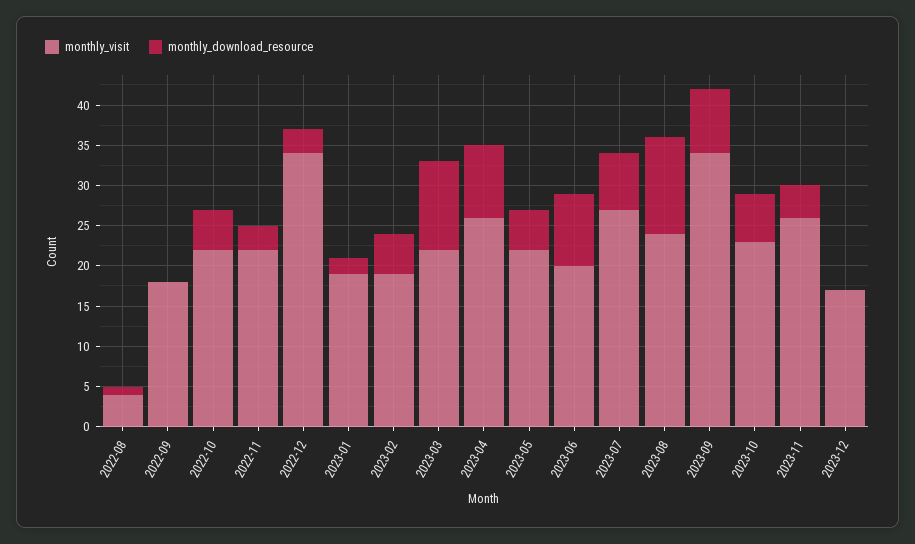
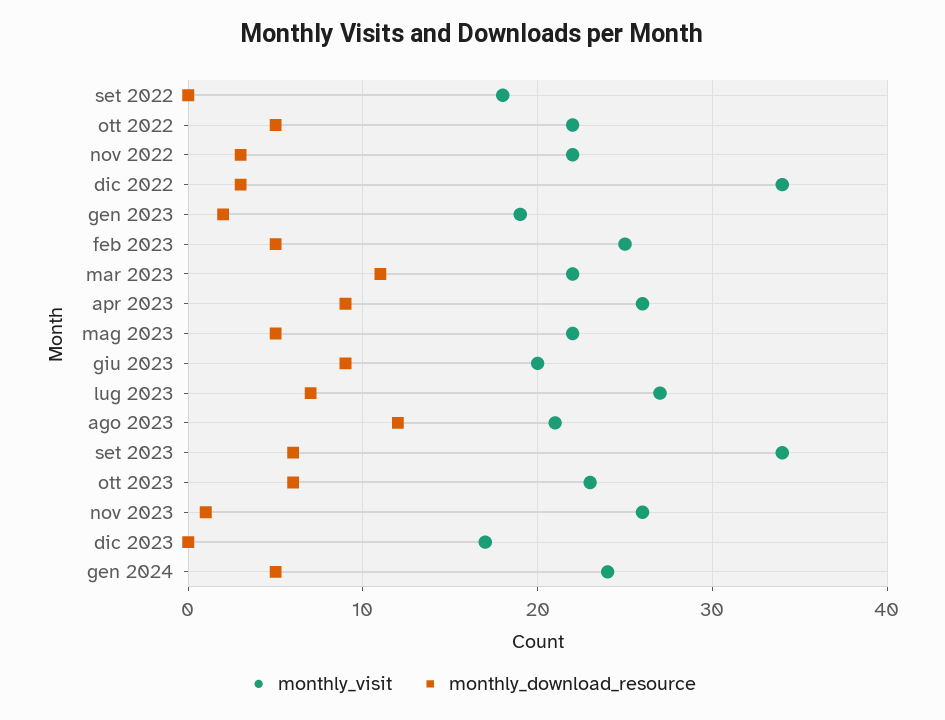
monthly_visit, 2022-08: 4 -> none
monthly_download_resource, 2022-08: 1 -> none
monthly_visit, 2023-02: 19 -> 25
monthly_visit, 2023-08: 24 -> 21
monthly_download_resource, 2023-09: 8 -> 6
monthly_download_resource, 2023-11: 4 -> 1
monthly_visit, gen 2024: none -> 24
monthly_download_resource, gen 2024: none -> 5

